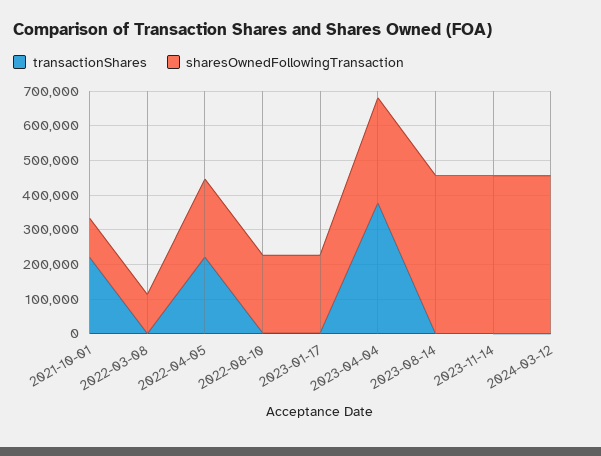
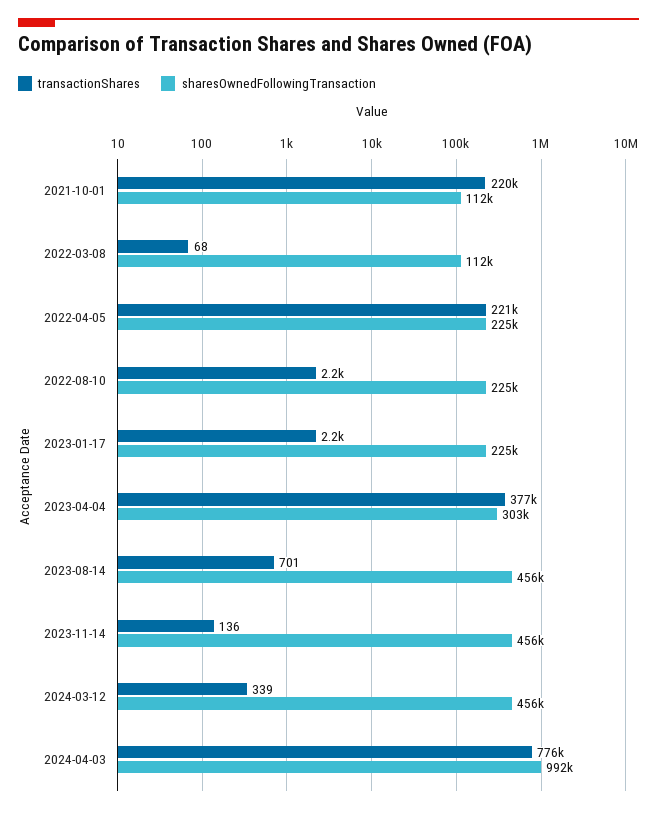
transactionShares, 2024-04-03: none -> 776000
sharesOwnedFollowingTransaction, 2024-04-03: none -> 992000

